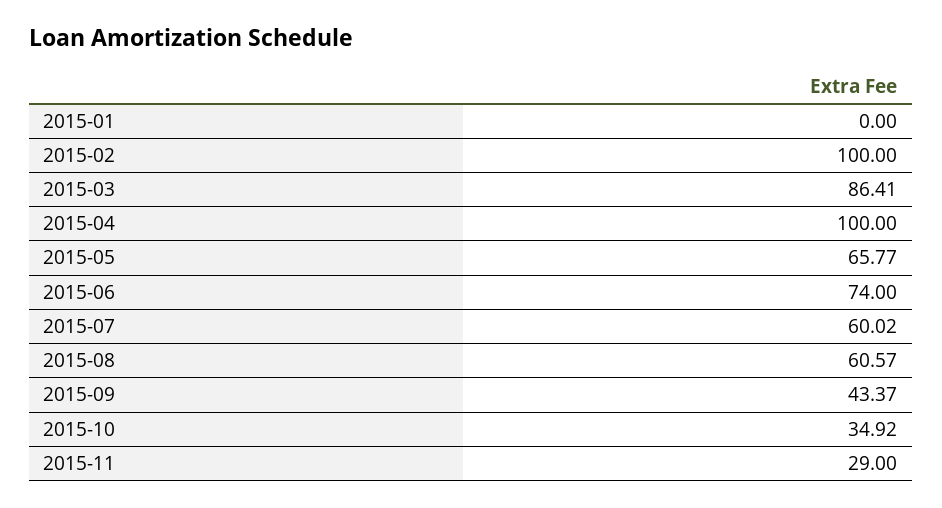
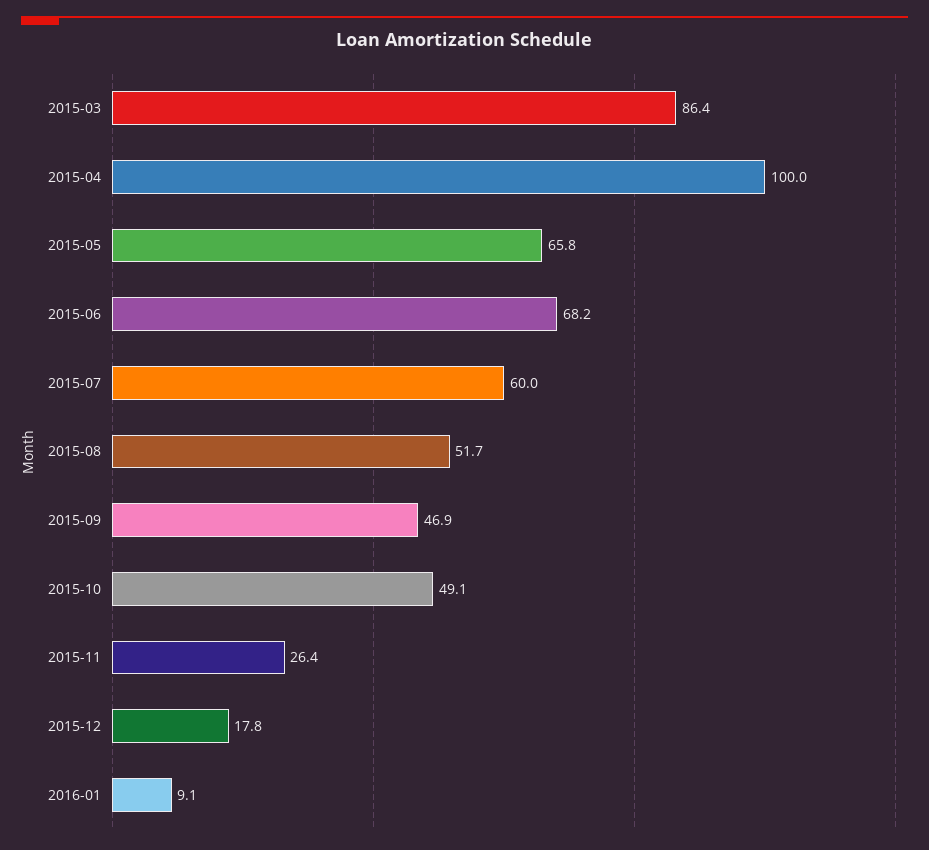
2015-01: 0 -> none
2015-02: 100 -> none
2015-06: 74 -> 68.2
2015-08: 60.57 -> 51.7
2015-09: 43.37 -> 46.9
2015-10: 34.92 -> 49.1
2015-11: 29 -> 26.4
2015-12: none -> 17.8
2016-01: none -> 9.1

